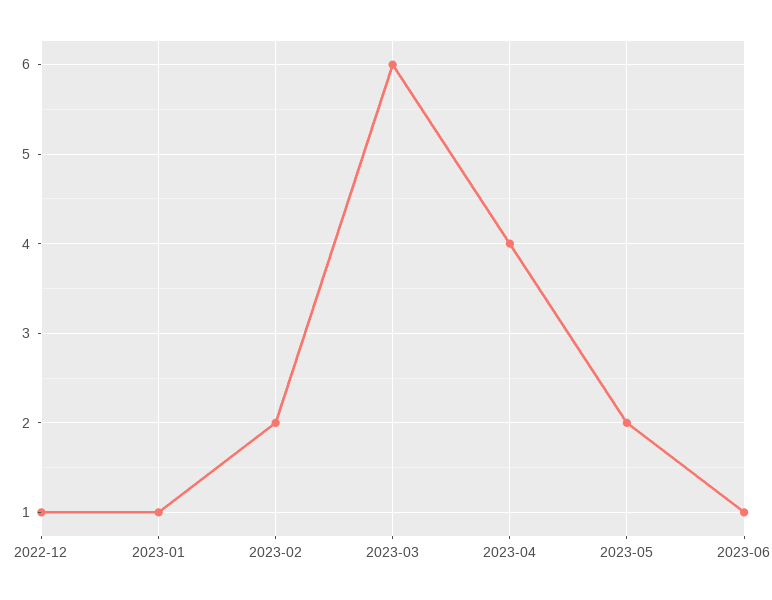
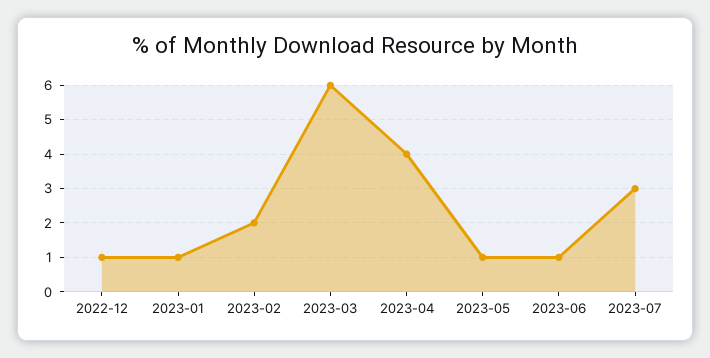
2023-05: 2 -> 1
2023-07: none -> 3

